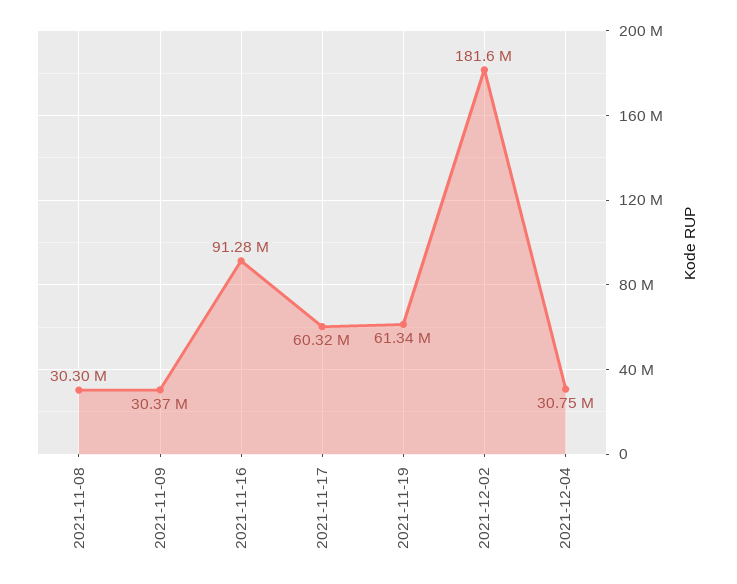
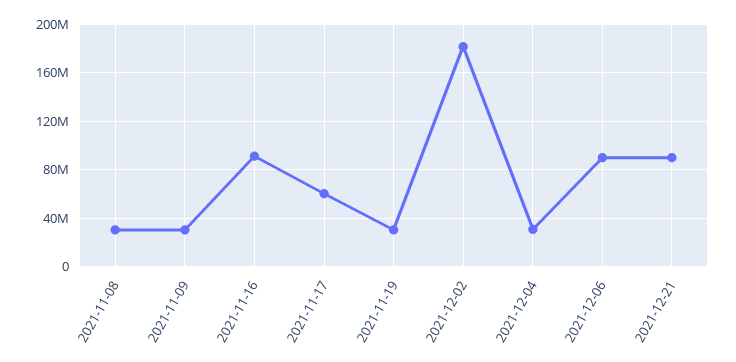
2021-11-19: 61340000 -> 30000000
2021-12-06: none -> 90000000
2021-12-21: none -> 90000000

